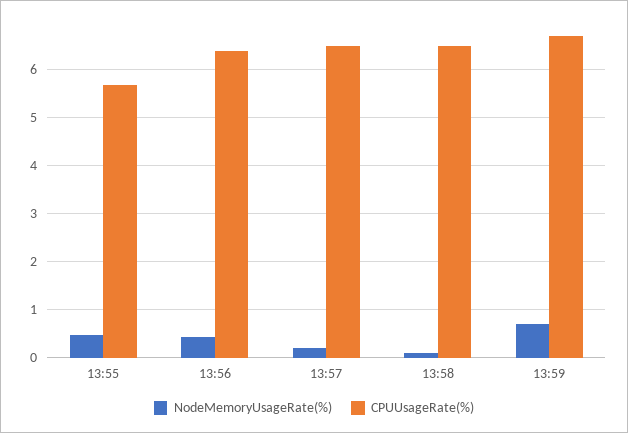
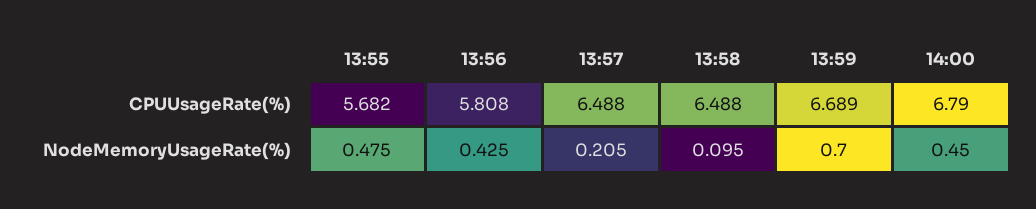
CPUUsageRate(%), 13:56: 6.4 -> 5.808
CPUUsageRate(%), 14:00: none -> 6.79
NodeMemoryUsageRate(%), 14:00: none -> 0.45

